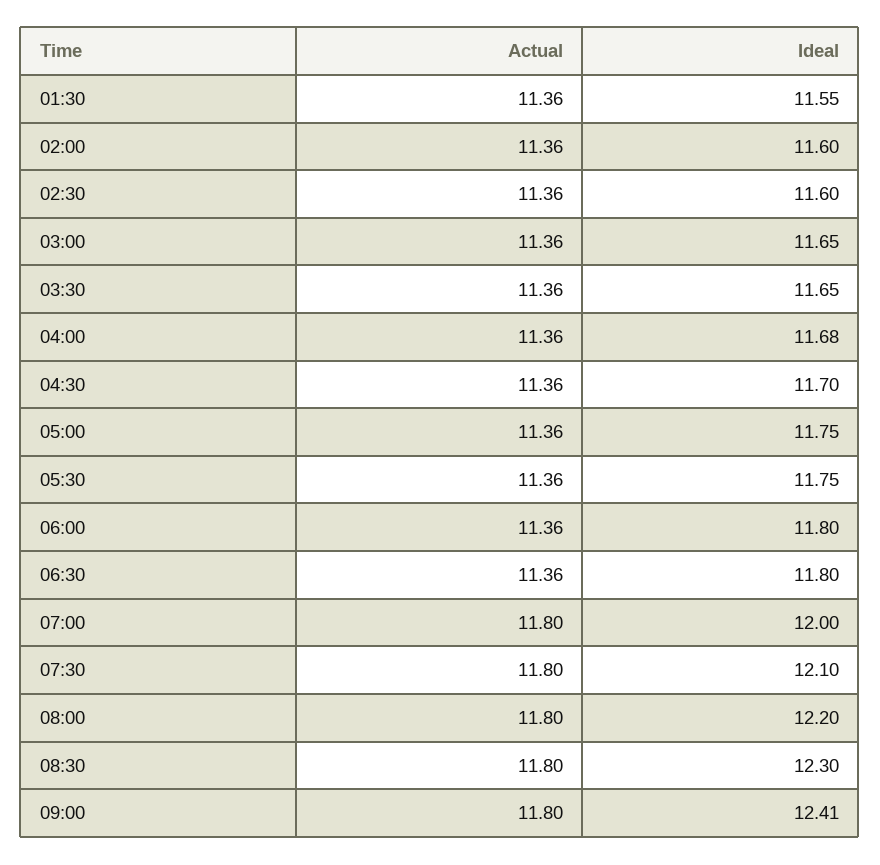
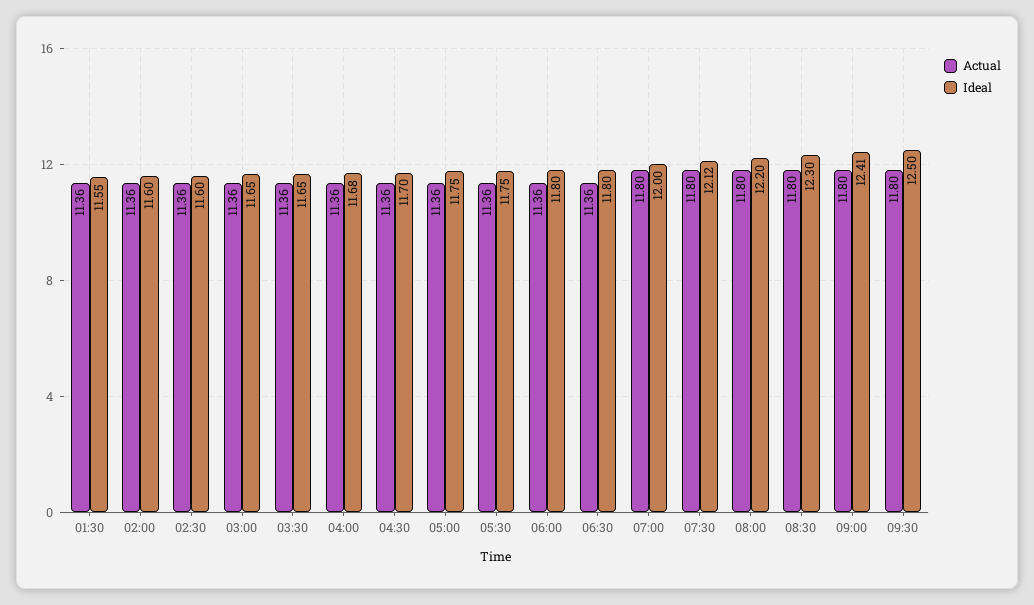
Ideal, 07:30: 12.1 -> 12.12
Actual, 09:30: none -> 11.8
Ideal, 09:30: none -> 12.5

